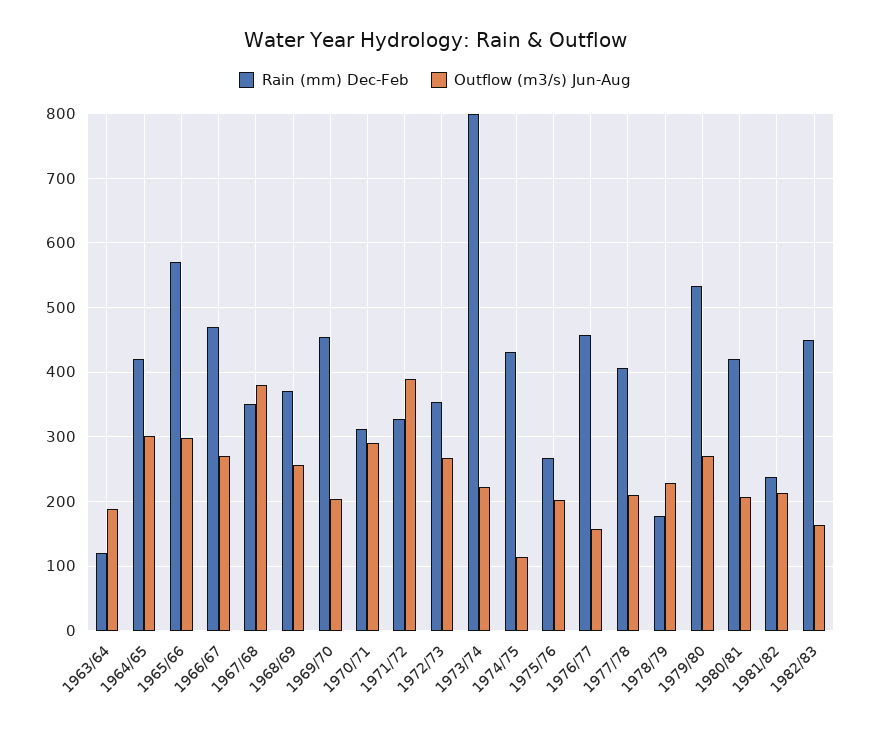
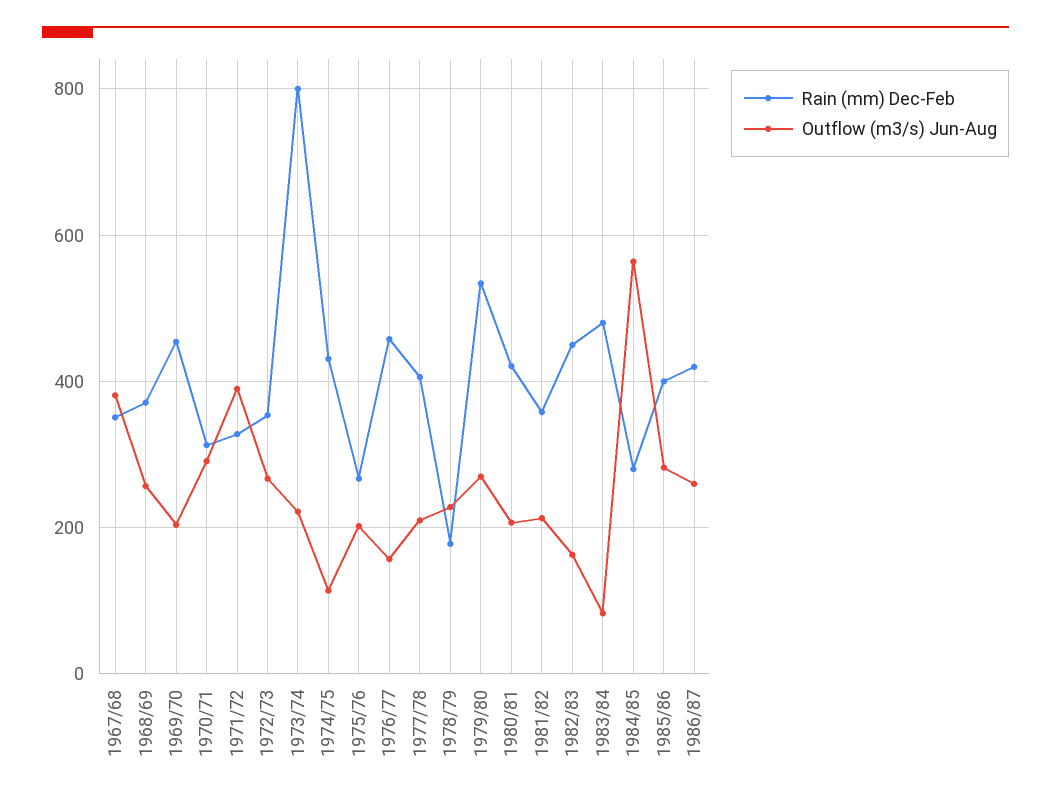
Rain (mm) Dec-Feb, 1963/64: 120 -> none
Outflow (m3/s) Jun-Aug, 1963/64: 190 -> none
Rain (mm) Dec-Feb, 1964/65: 420 -> none
Outflow (m3/s) Jun-Aug, 1964/65: 300 -> none
Rain (mm) Dec-Feb, 1965/66: 570 -> none
Outflow (m3/s) Jun-Aug, 1965/66: 300 -> none
Rain (mm) Dec-Feb, 1966/67: 470 -> none
Outflow (m3/s) Jun-Aug, 1966/67: 270 -> none
Rain (mm) Dec-Feb, 1981/82: 240 -> 360
Rain (mm) Dec-Feb, 1983/84: none -> 480
Outflow (m3/s) Jun-Aug, 1983/84: none -> 80
Rain (mm) Dec-Feb, 1984/85: none -> 280
Outflow (m3/s) Jun-Aug, 1984/85: none -> 560
Rain (mm) Dec-Feb, 1985/86: none -> 400
Outflow (m3/s) Jun-Aug, 1985/86: none -> 280
Rain (mm) Dec-Feb, 1986/87: none -> 420
Outflow (m3/s) Jun-Aug, 1986/87: none -> 260

